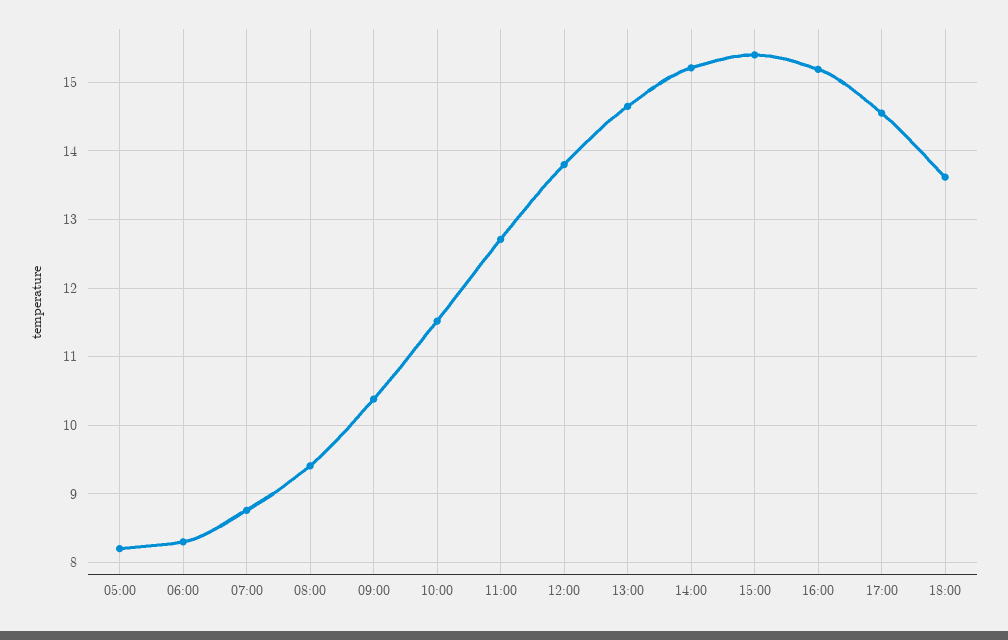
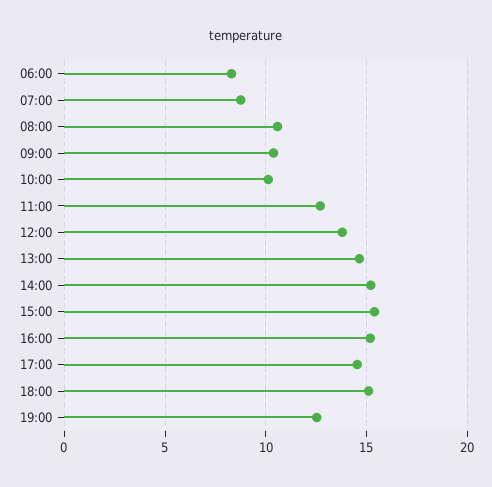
05:00: 8.2 -> none
08:00: 9.4 -> 10.5
10:00: 11.5 -> 10
18:00: 13.6 -> 15
19:00: none -> 12.5

